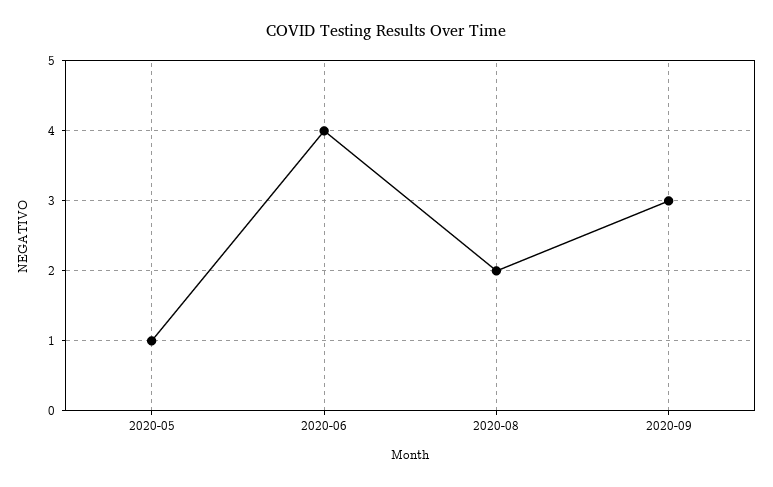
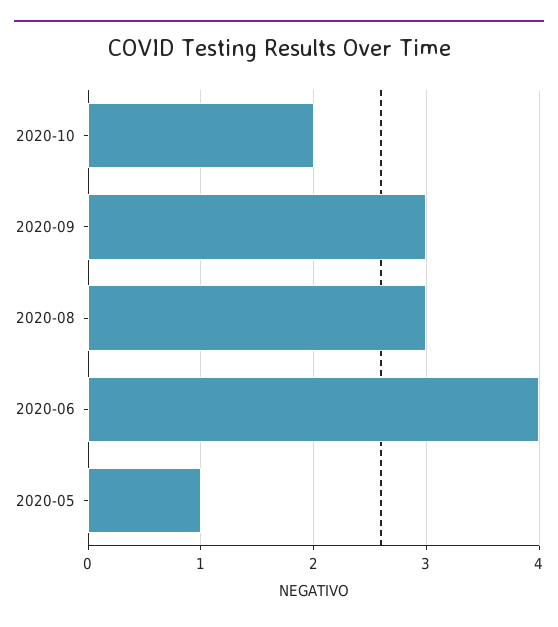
2020-08: 2 -> 3
2020-10: none -> 2

